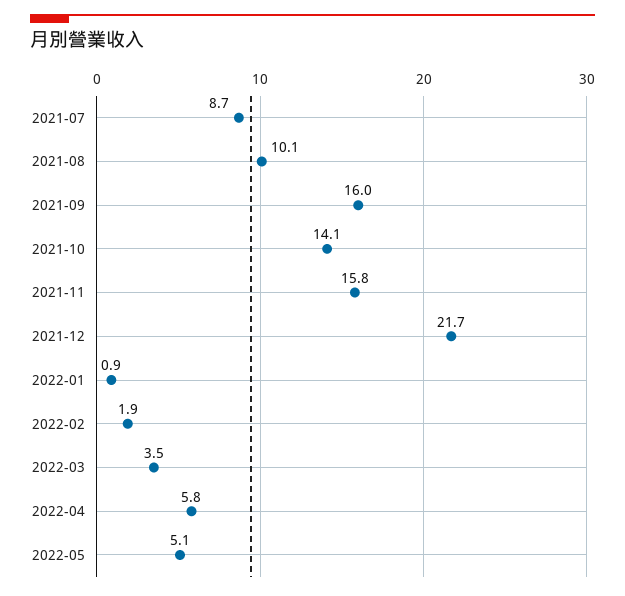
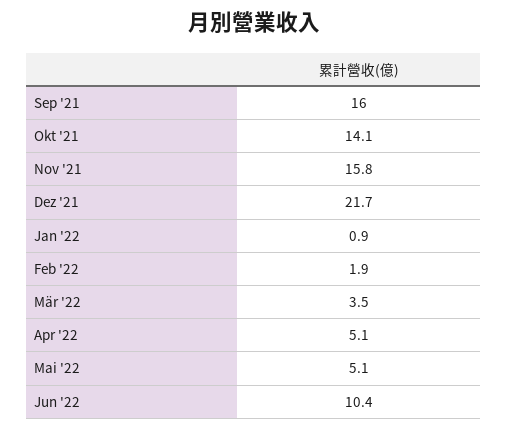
2021-07: 8.7 -> none
2021-08: 10.1 -> none
2022-04: 5.8 -> 5.1
Jun '22: none -> 10.4

